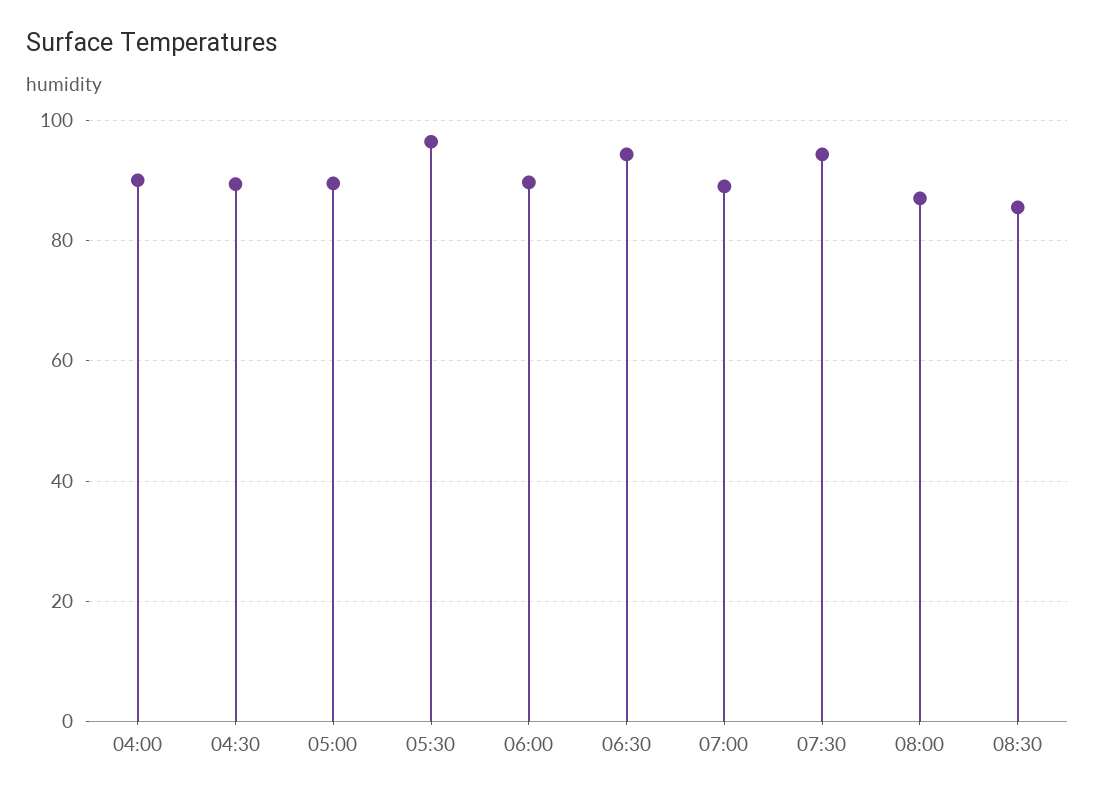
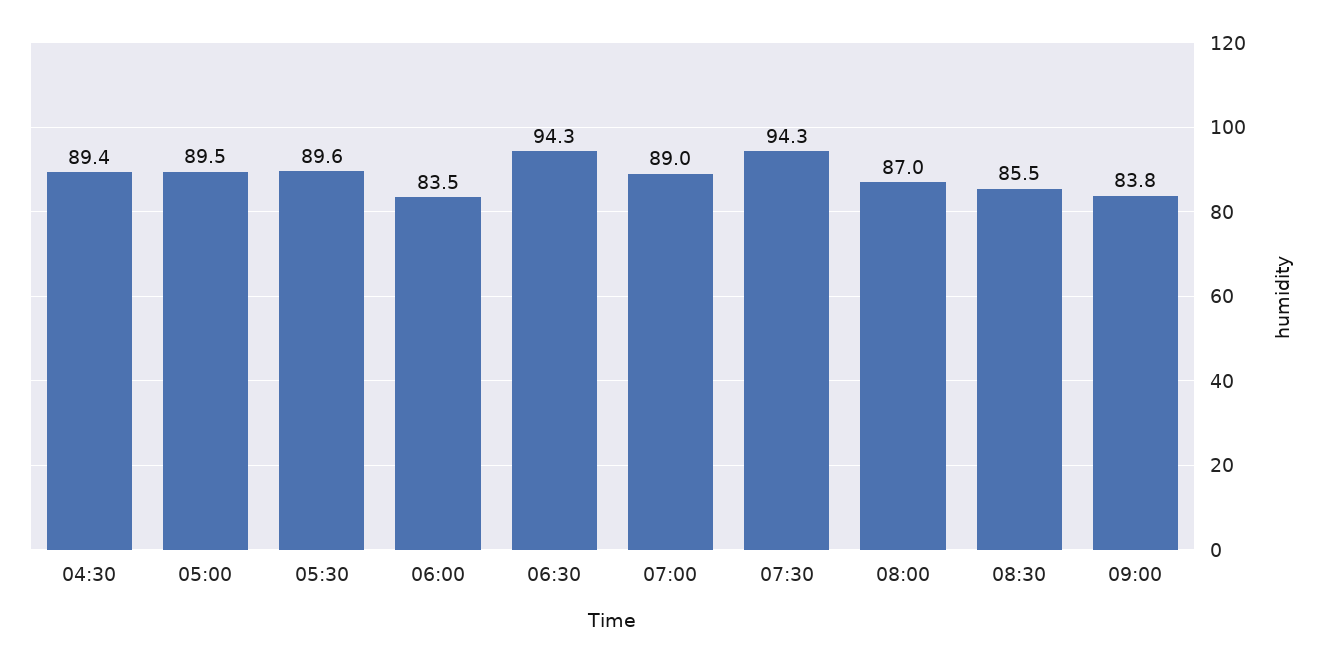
04:00: 90 -> none
05:30: 96 -> 89.6
06:00: 90 -> 83.5
09:00: none -> 83.8

